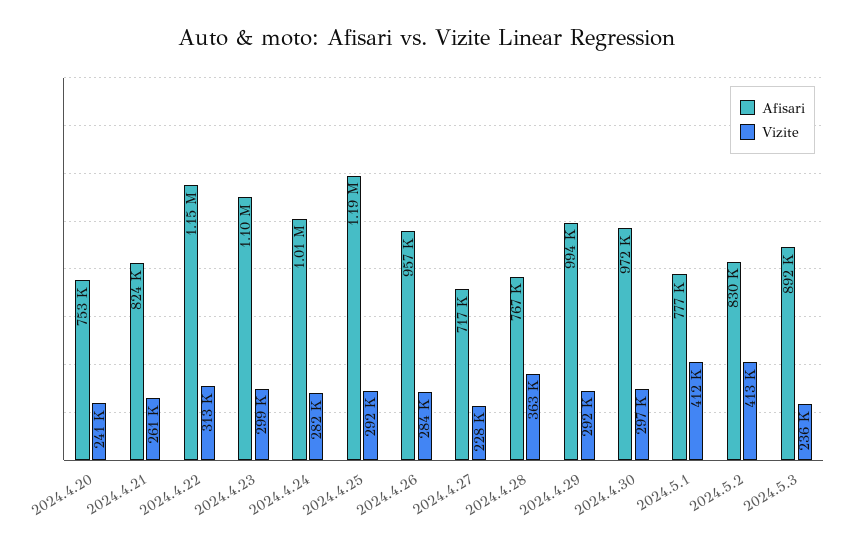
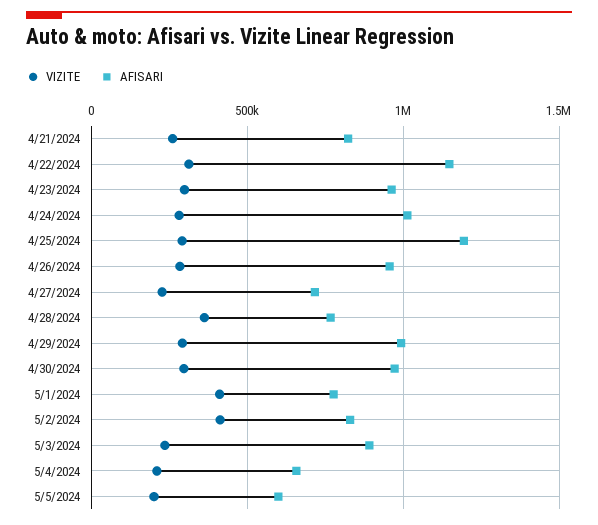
Afisari, 2024.4.20: 753000 -> none
Vizite, 2024.4.20: 241000 -> none
Afisari, 2024.4.23: 1100000 -> 950000
Vizite, 5/4/2024: none -> 200000
Afisari, 5/4/2024: none -> 650000
Vizite, 5/5/2024: none -> 200000
Afisari, 5/5/2024: none -> 600000

